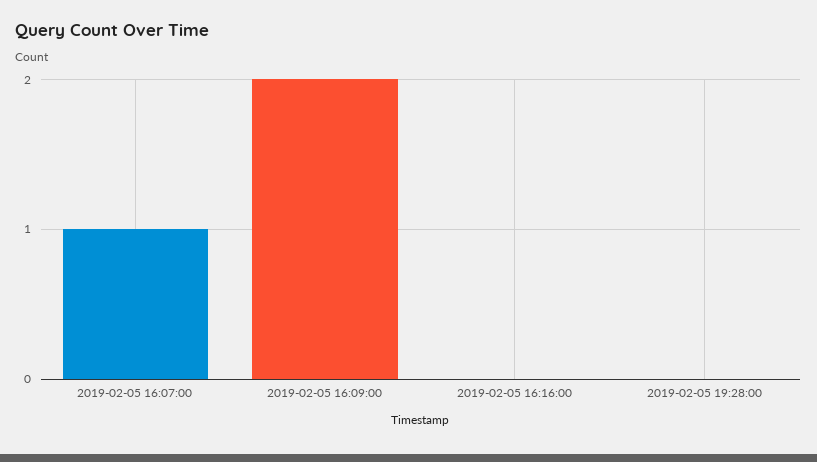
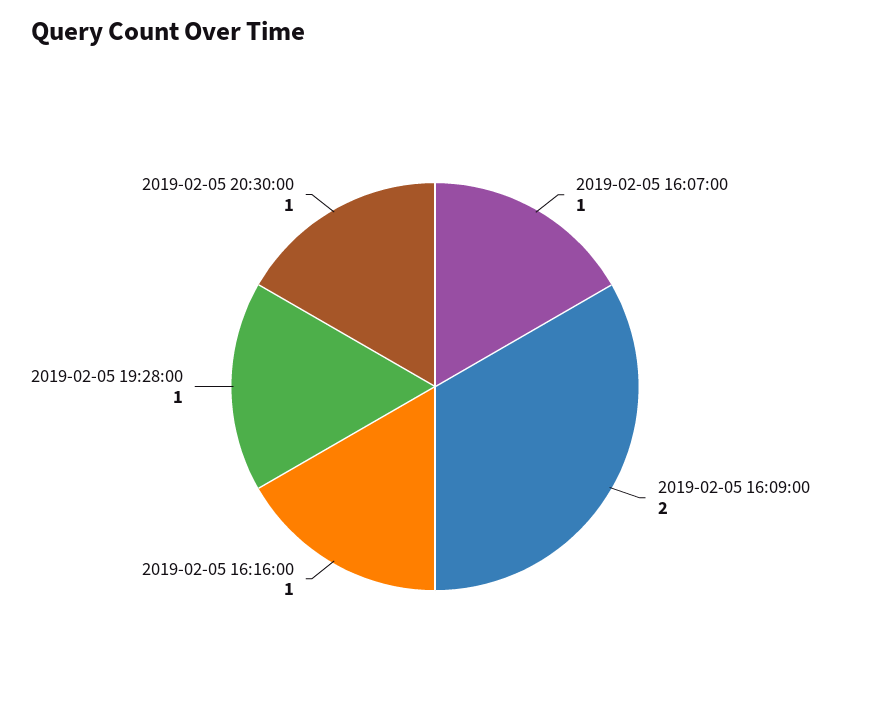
2019-02-05 16:16:00: 0 -> 1
2019-02-05 19:28:00: 0 -> 1
2019-02-05 20:30:00: none -> 1

